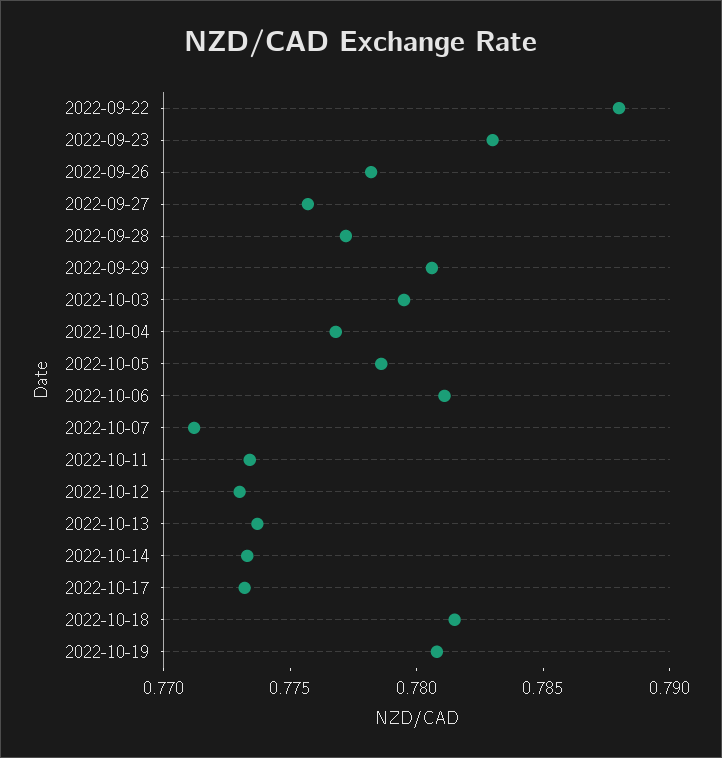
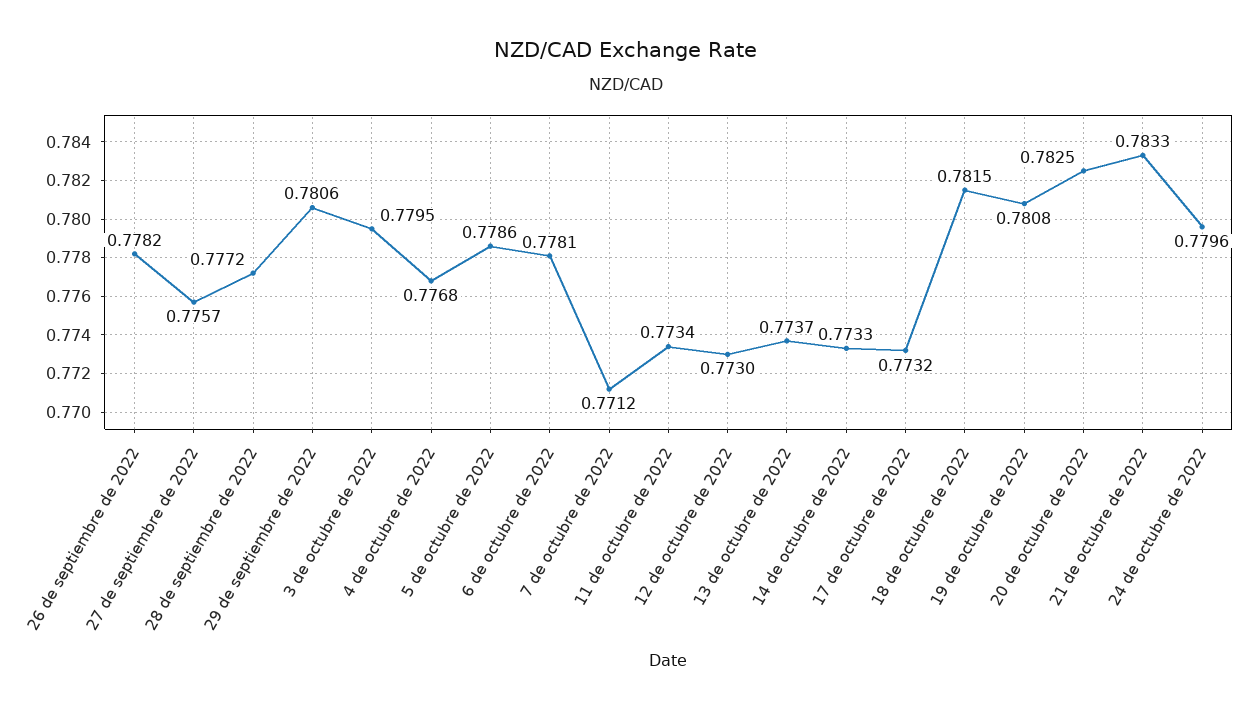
2022-09-22: 0.788 -> none
2022-09-23: 0.783 -> none
2022-10-06: 0.781 -> 0.7781
20 de octubre de 2022: none -> 0.7825
21 de octubre de 2022: none -> 0.7833
24 de octubre de 2022: none -> 0.7796

